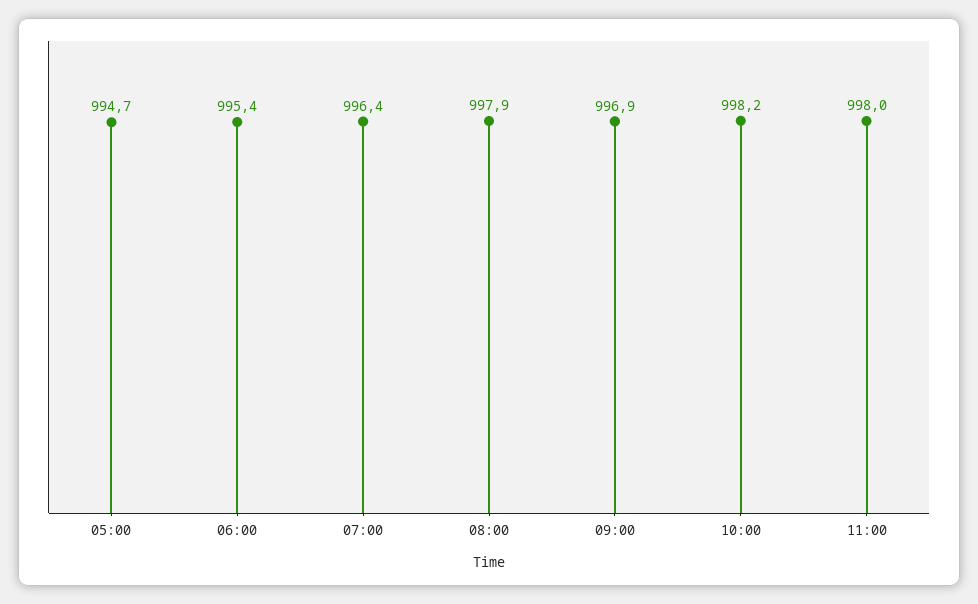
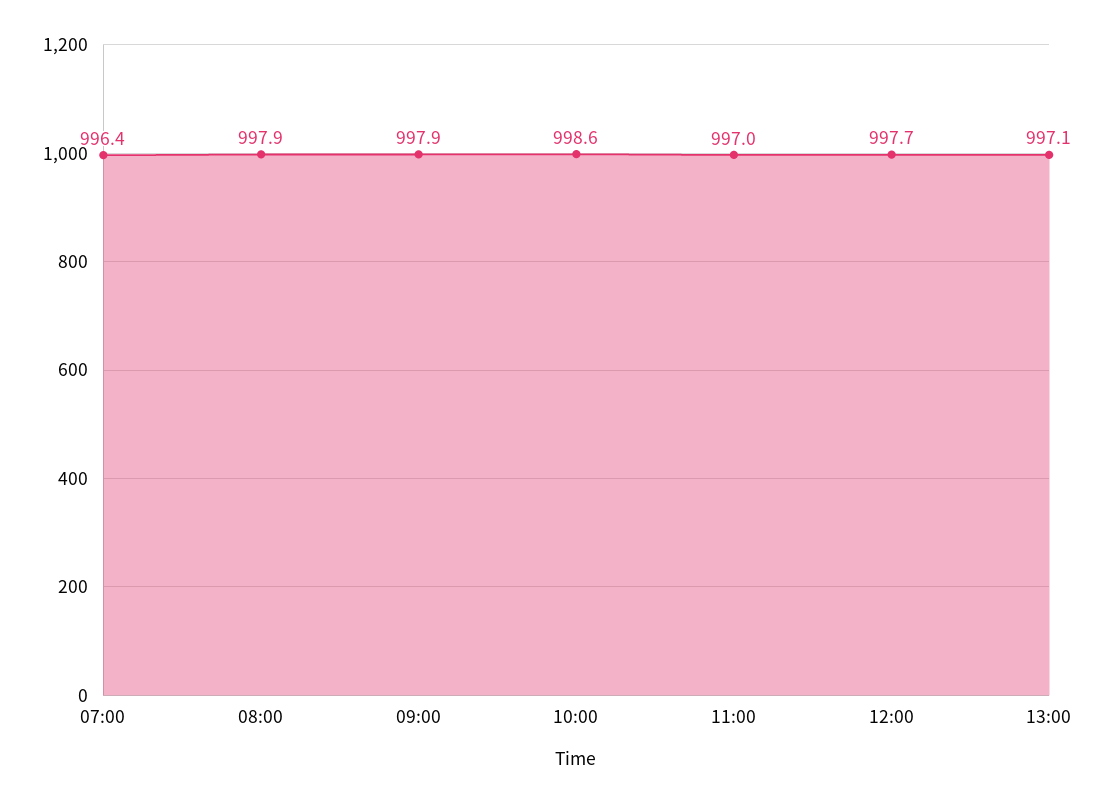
05:00: 994.7 -> none
06:00: 995.4 -> none
09:00: 996.9 -> 997.9
10:00: 998.2 -> 998.6
11:00: 998 -> 997
12:00: none -> 997.7
13:00: none -> 997.1

